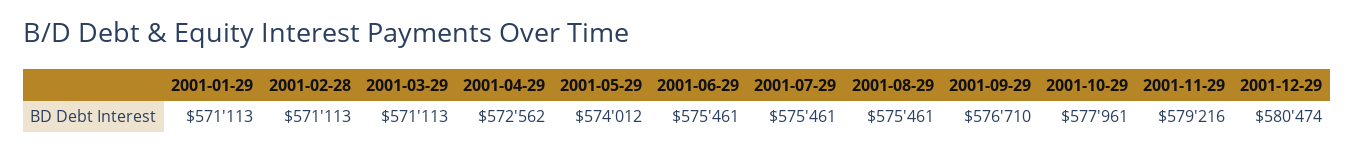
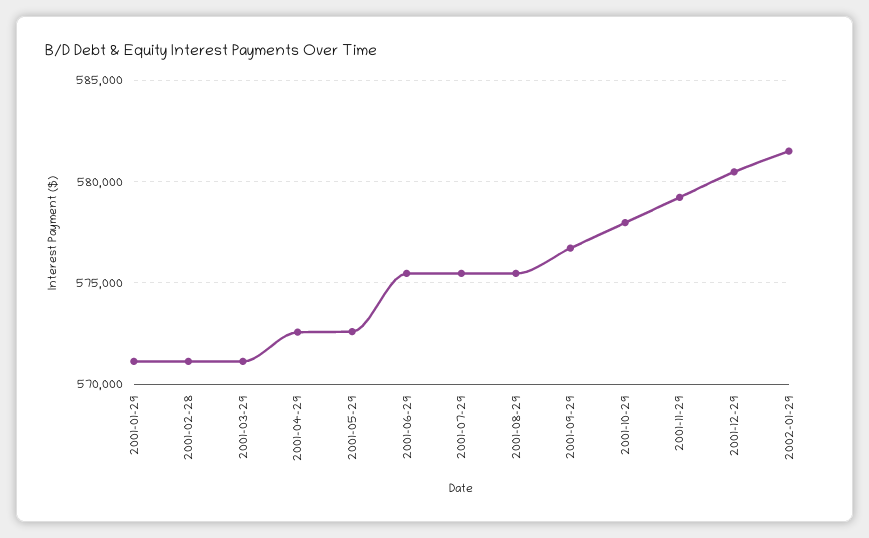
2001-05-29: 574012 -> 572500
2002-01-29: none -> 581500

